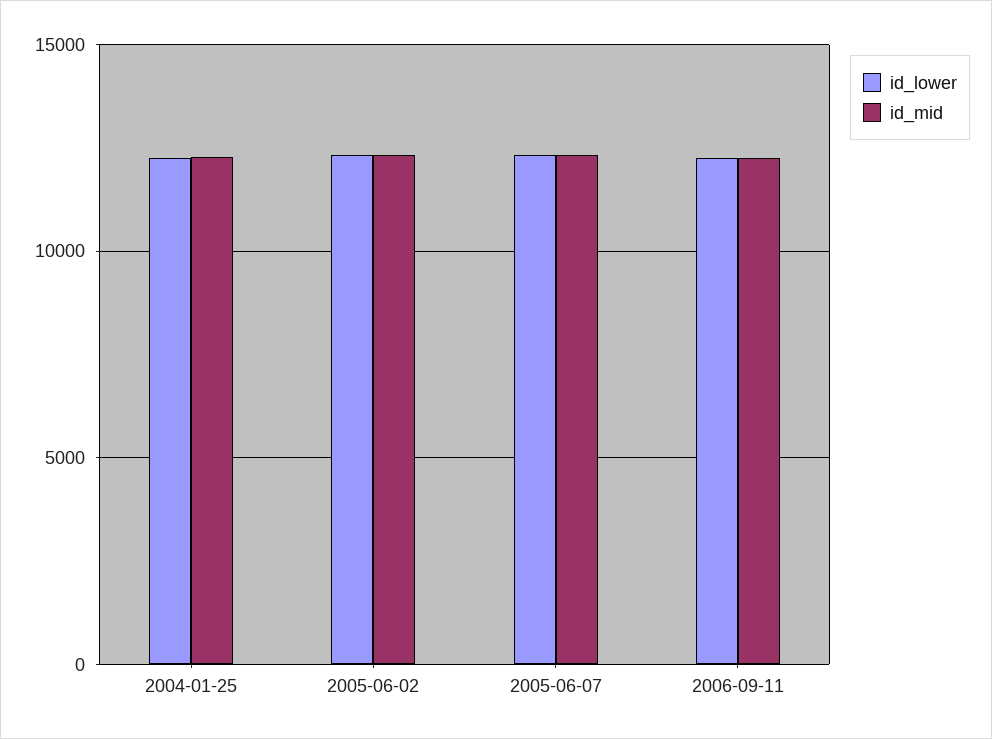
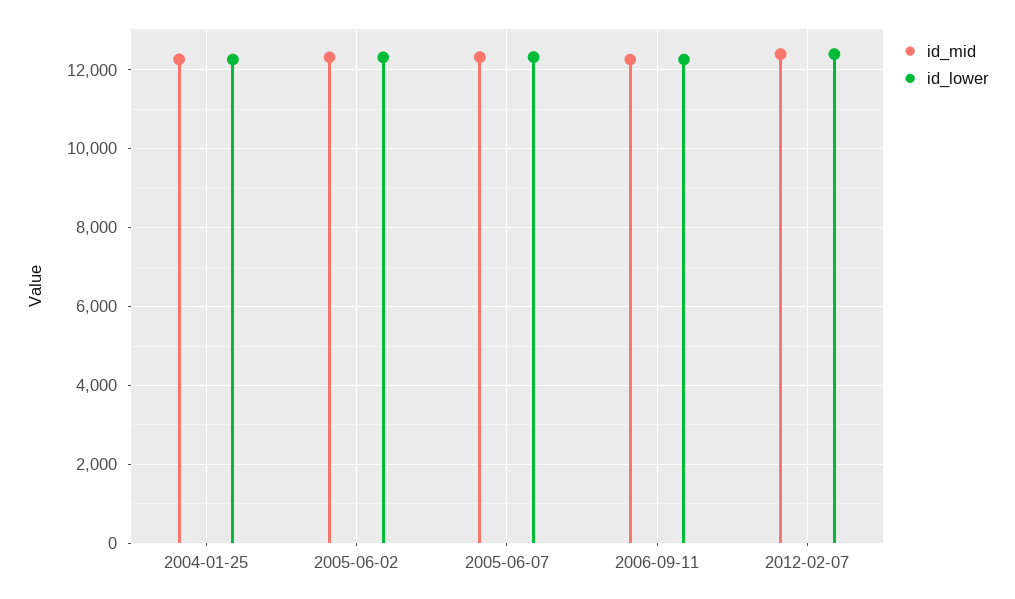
id_mid, 2012-02-07: none -> 12400
id_lower, 2012-02-07: none -> 12400

